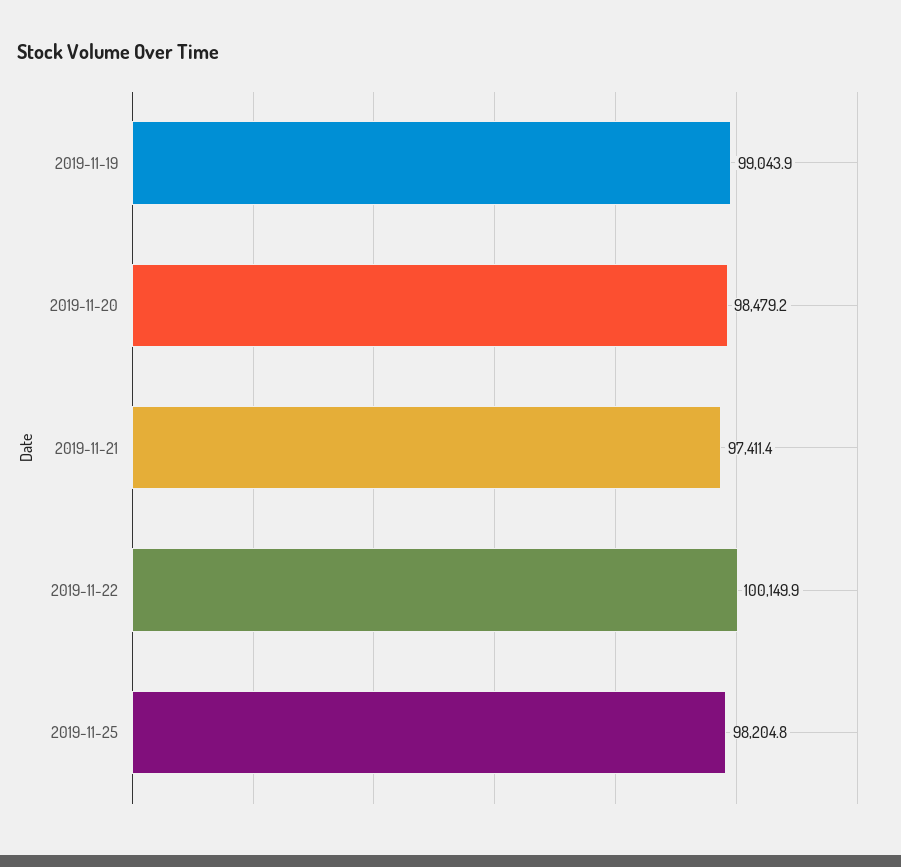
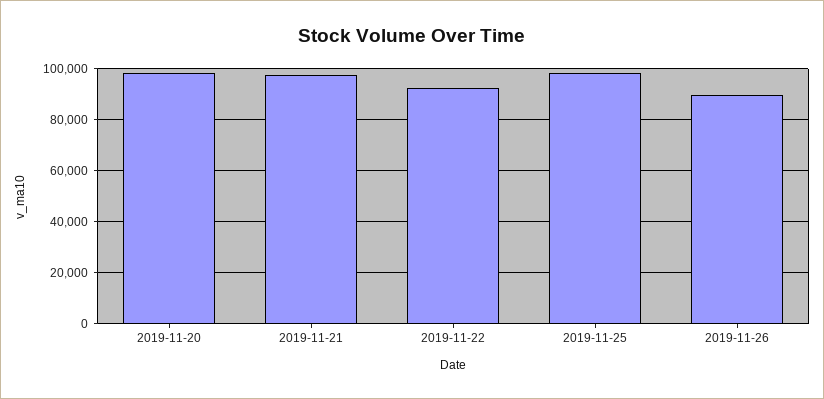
2019-11-19: 99043.9 -> none
2019-11-22: 100149.9 -> 92500
2019-11-26: none -> 90000

